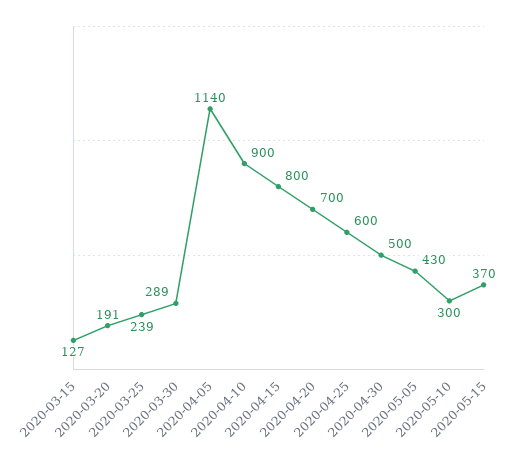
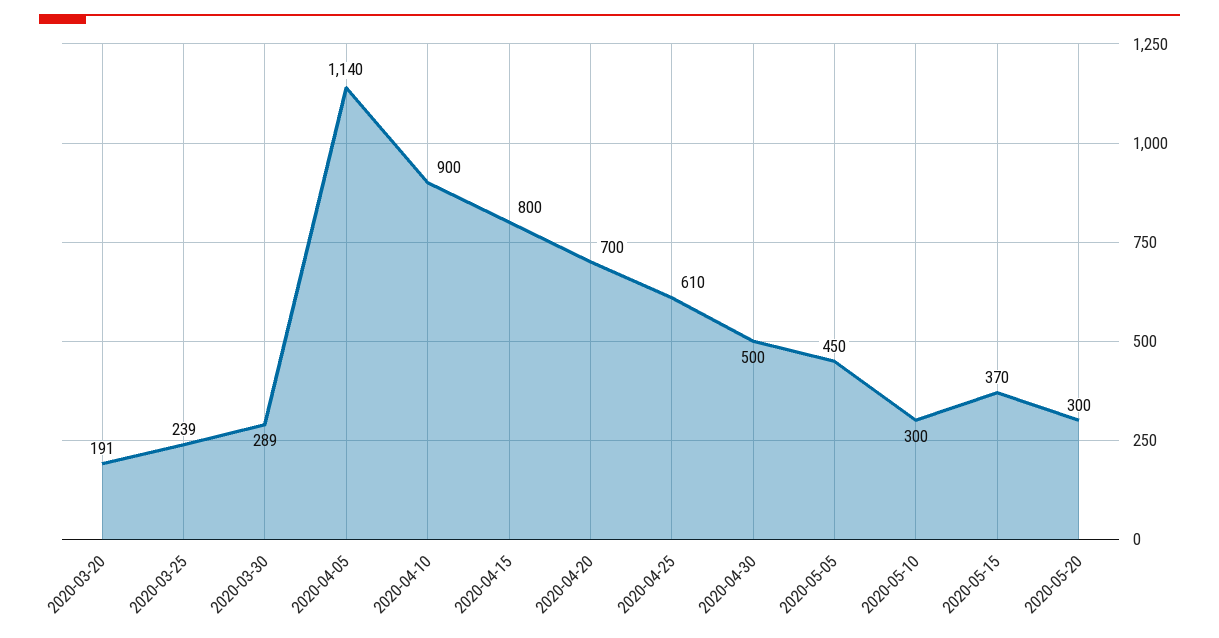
2020-03-15: 127 -> none
2020-04-25: 600 -> 610
2020-05-05: 430 -> 450
2020-05-20: none -> 300

